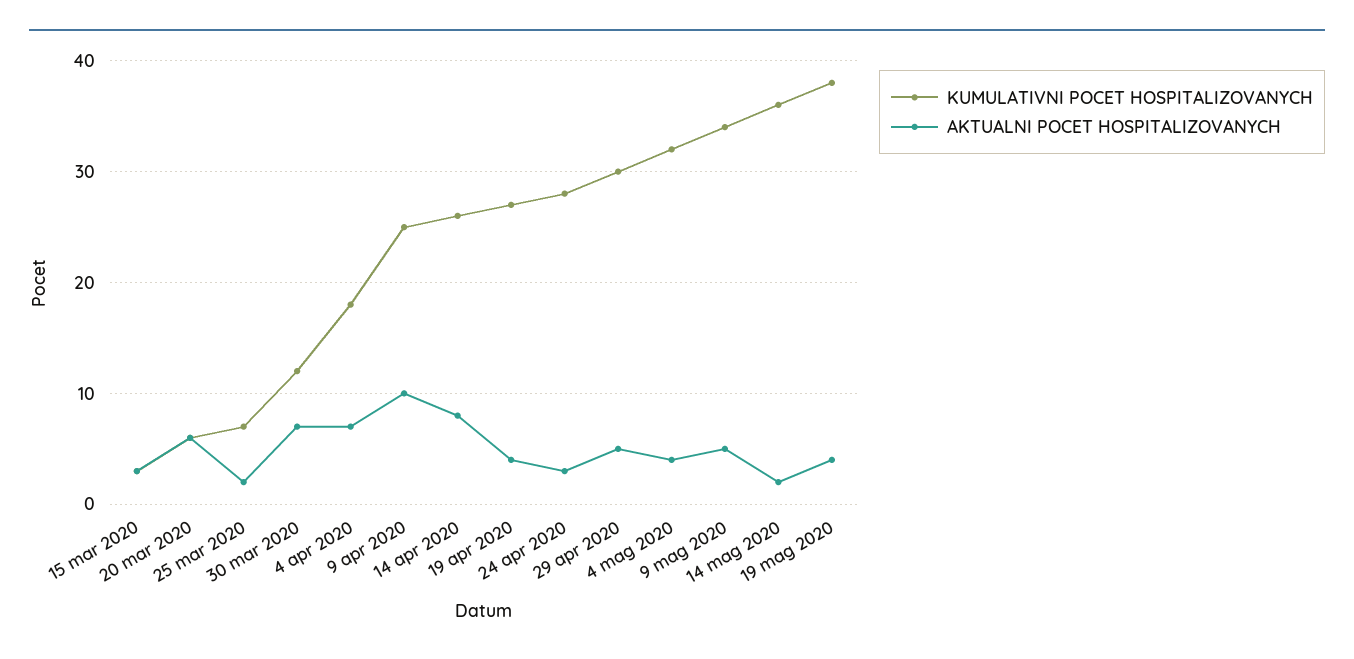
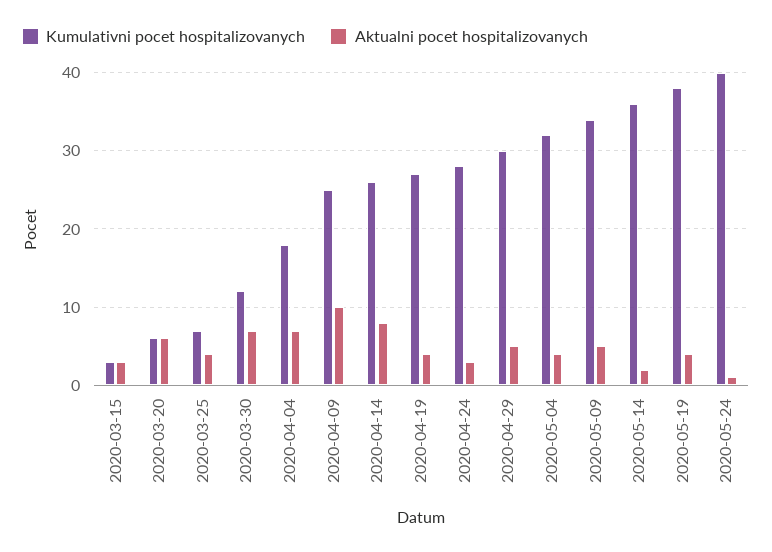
AKTUALNI POCET HOSPITALIZOVANYCH, 25 mar 2020: 2 -> 4
KUMULATIVNI POCET HOSPITALIZOVANYCH, 2020-05-24: none -> 40
AKTUALNI POCET HOSPITALIZOVANYCH, 2020-05-24: none -> 1

